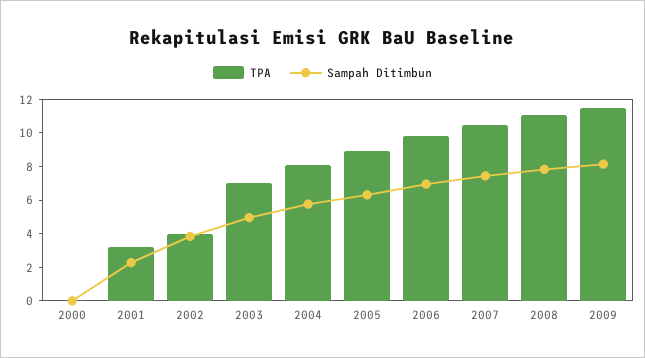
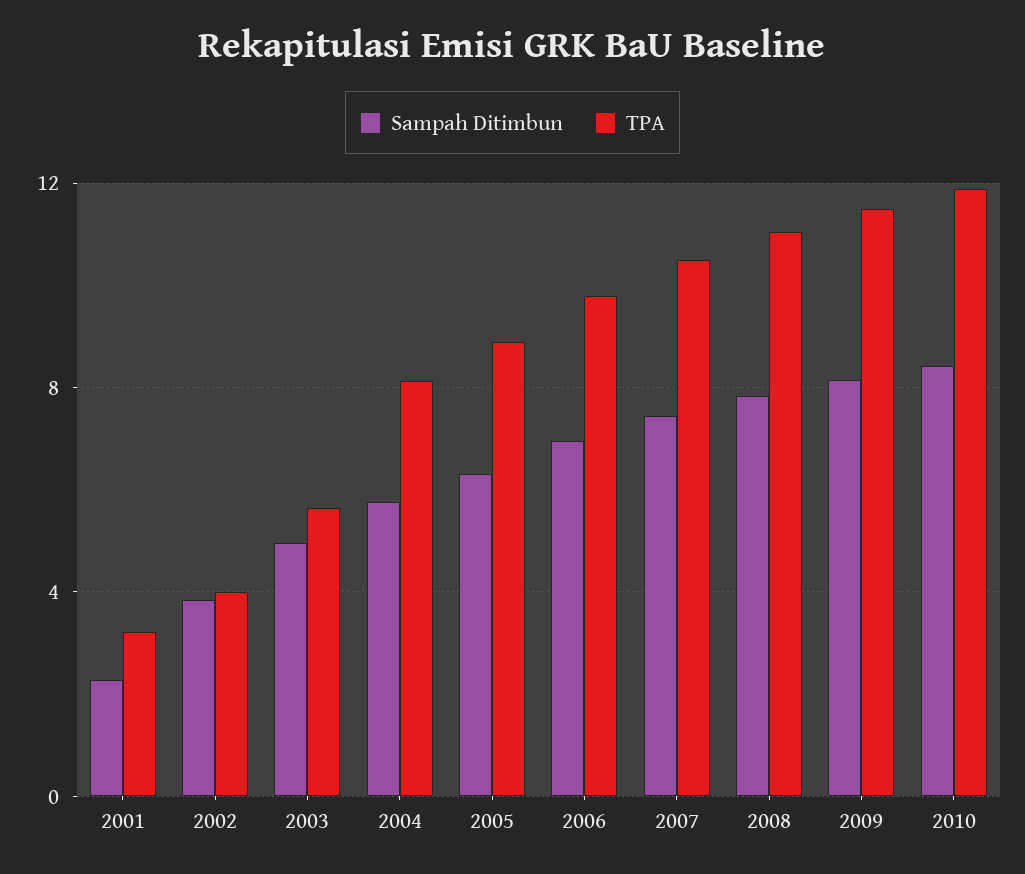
TPA, 2000: 0 -> none
Sampah Ditimbun, 2000: 0 -> none
TPA, 2003: 7 -> 5.5
Sampah Ditimbun, 2010: none -> 8.5
TPA, 2010: none -> 12

